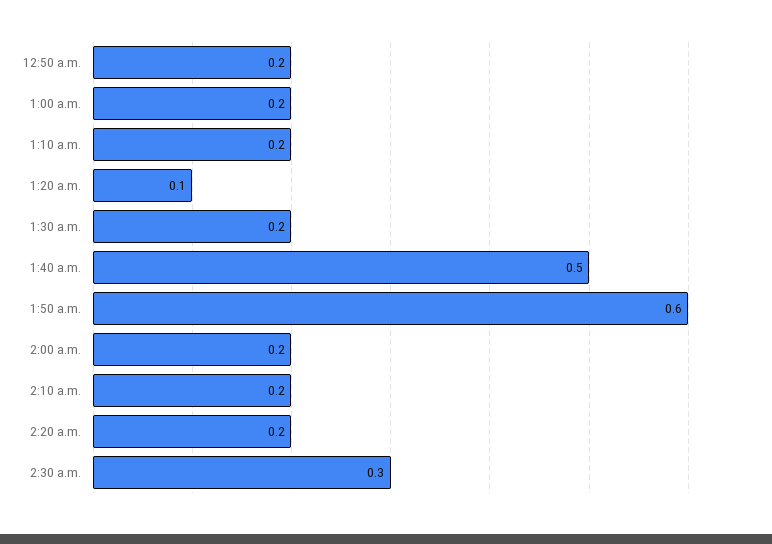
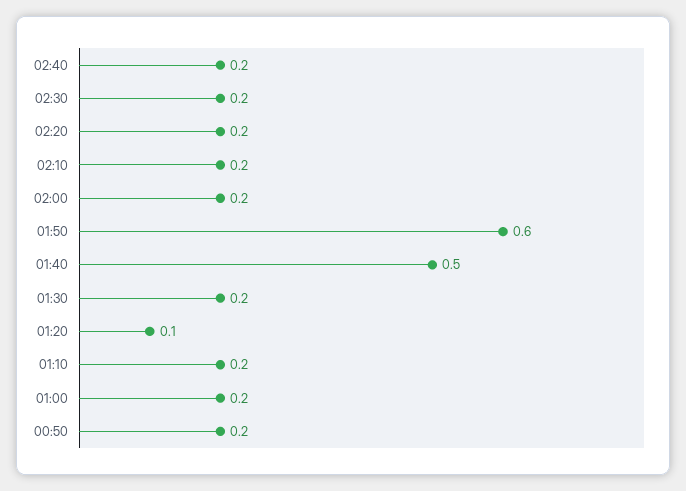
2:30 a.m.: 0.3 -> 0.2
02:40: none -> 0.2

